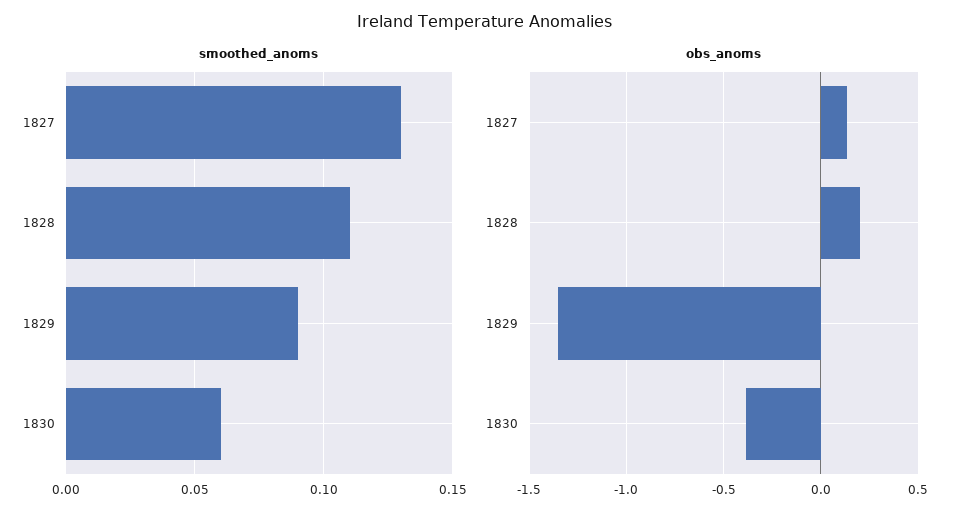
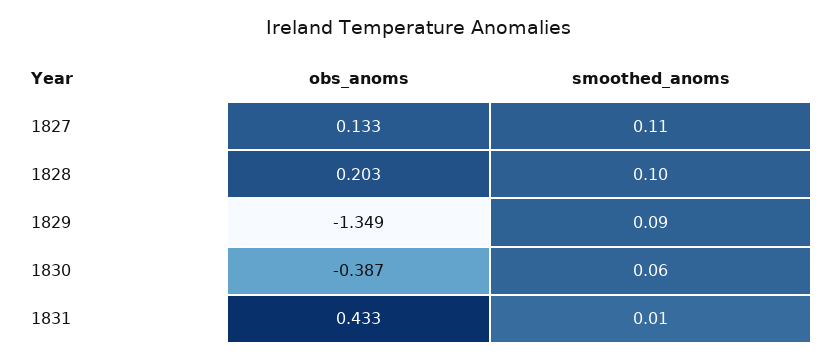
smoothed_anoms, 1827: 0.13 -> 0.11
smoothed_anoms, 1828: 0.11 -> 0.1
obs_anoms, 1831: none -> 0.433
smoothed_anoms, 1831: none -> 0.01

